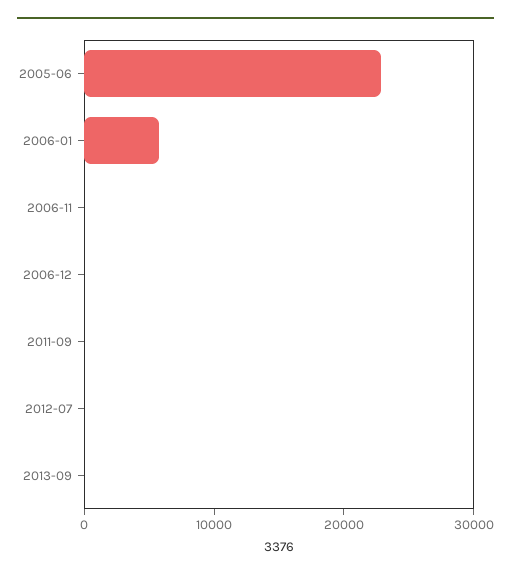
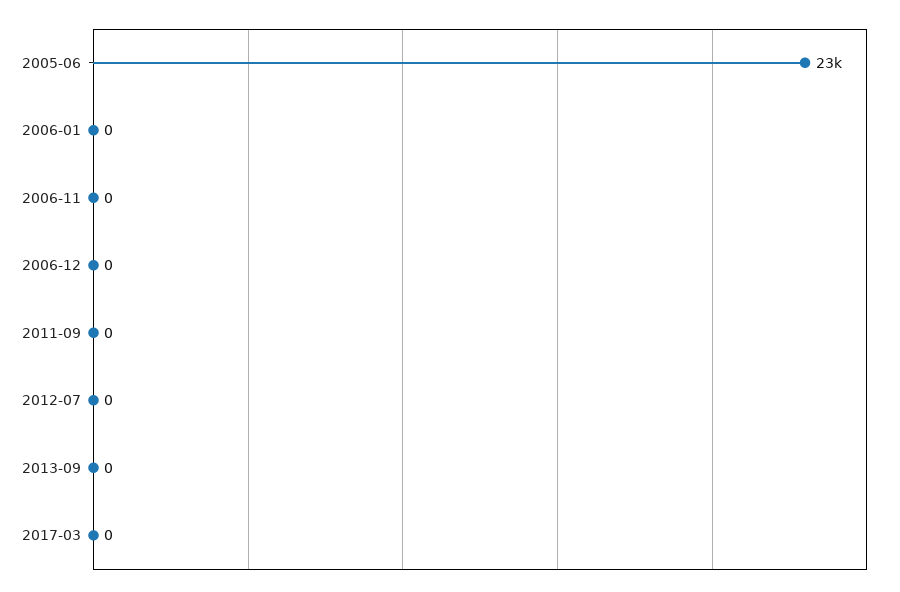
2006-01: 6000 -> 0
2017-03: none -> 0

